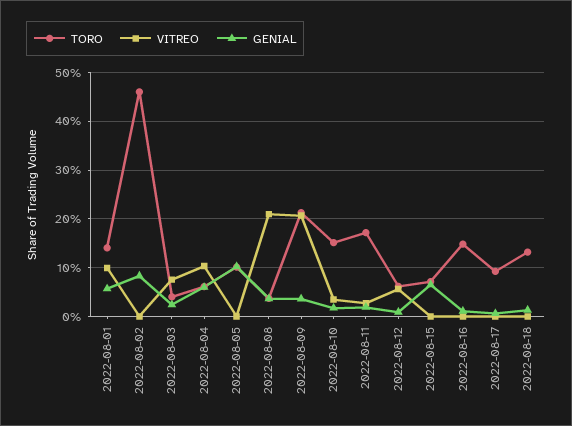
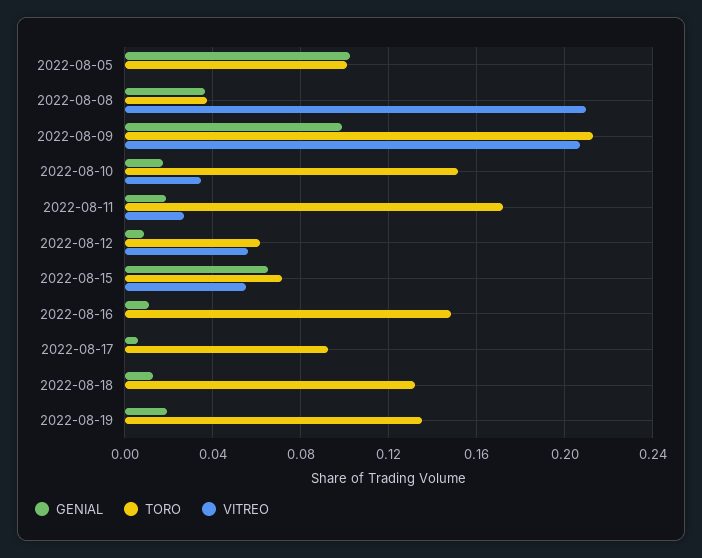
TORO, 2022-08-01: 0.14 -> none
VITREO, 2022-08-01: 0.1 -> none
GENIAL, 2022-08-01: 0.06 -> none
TORO, 2022-08-02: 0.46 -> none
VITREO, 2022-08-02: 0 -> none
GENIAL, 2022-08-02: 0.08 -> none
TORO, 2022-08-03: 0.04 -> none
VITREO, 2022-08-03: 0.08 -> none
GENIAL, 2022-08-03: 0.02 -> none
TORO, 2022-08-04: 0.06 -> none
VITREO, 2022-08-04: 0.1 -> none
GENIAL, 2022-08-04: 0.06 -> none
GENIAL, 2022-08-09: 0.04 -> 0.1
VITREO, 2022-08-15: 0 -> 0.055
GENIAL, 2022-08-19: none -> 0.02
TORO, 2022-08-19: none -> 0.135
VITREO, 2022-08-19: none -> 0

